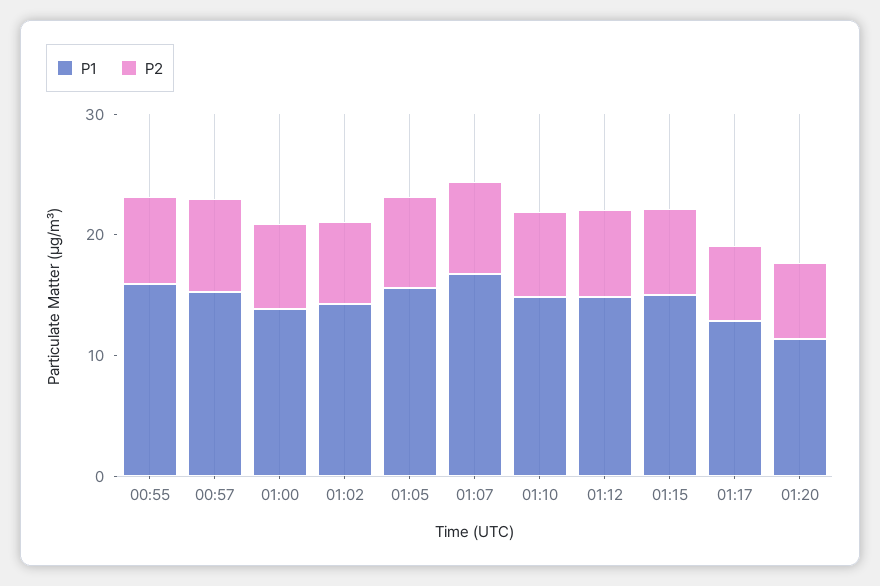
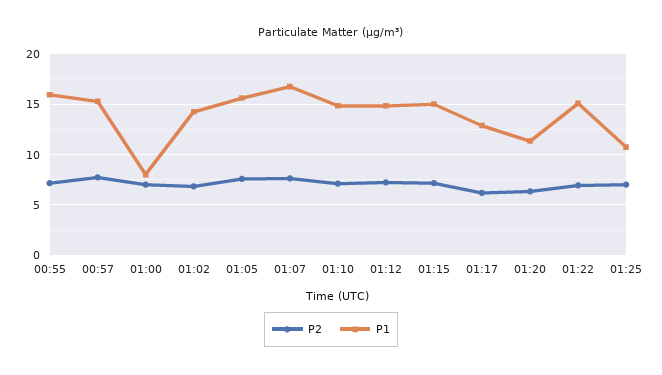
P1, 01:00: 14 -> 8
P2, 01:22: none -> 7
P1, 01:22: none -> 15
P2, 01:25: none -> 7
P1, 01:25: none -> 11

